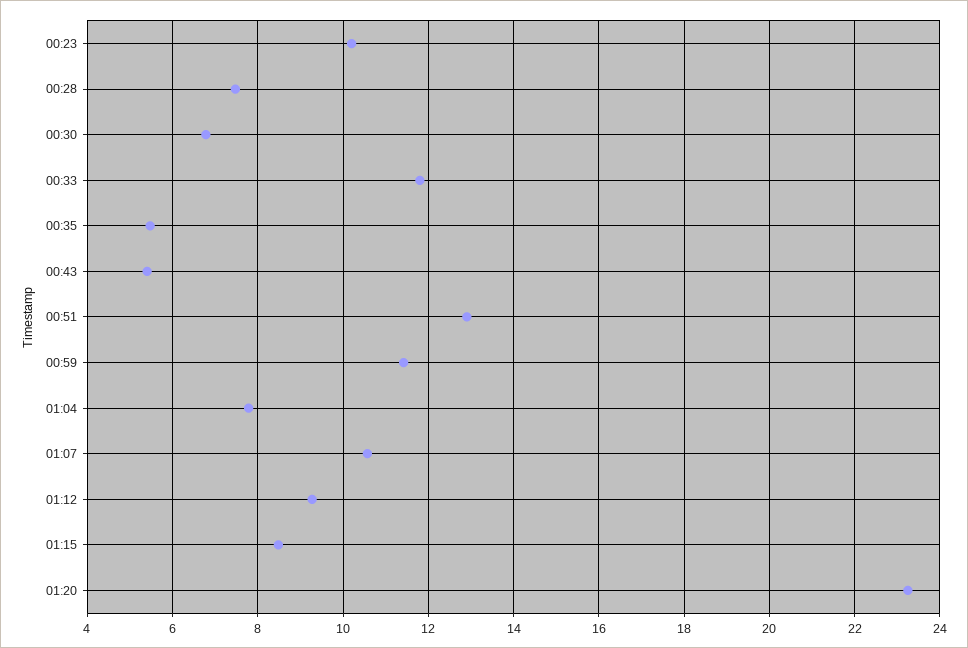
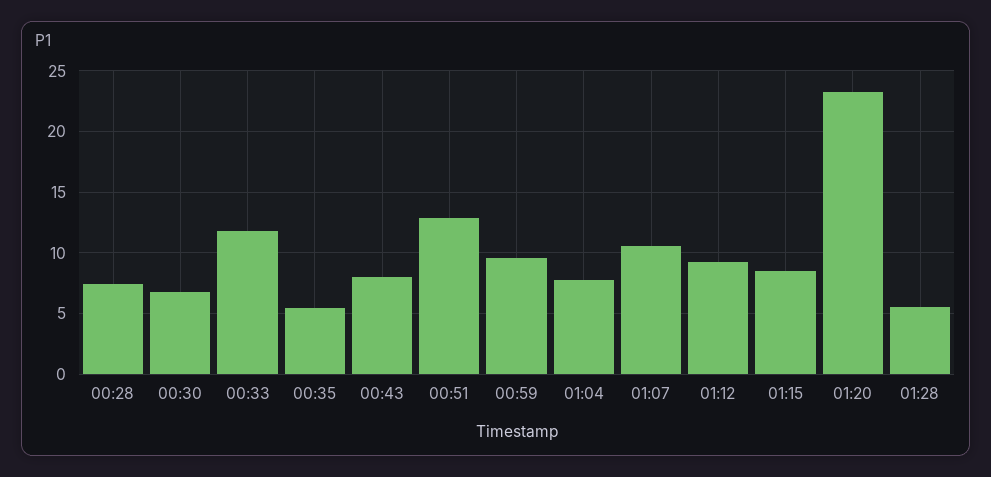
00:23: 10.2 -> none
00:43: 5.4 -> 8
00:59: 11.4 -> 9.5
01:28: none -> 5.5

